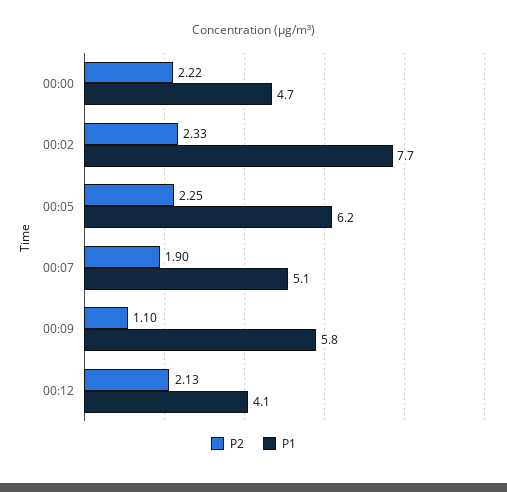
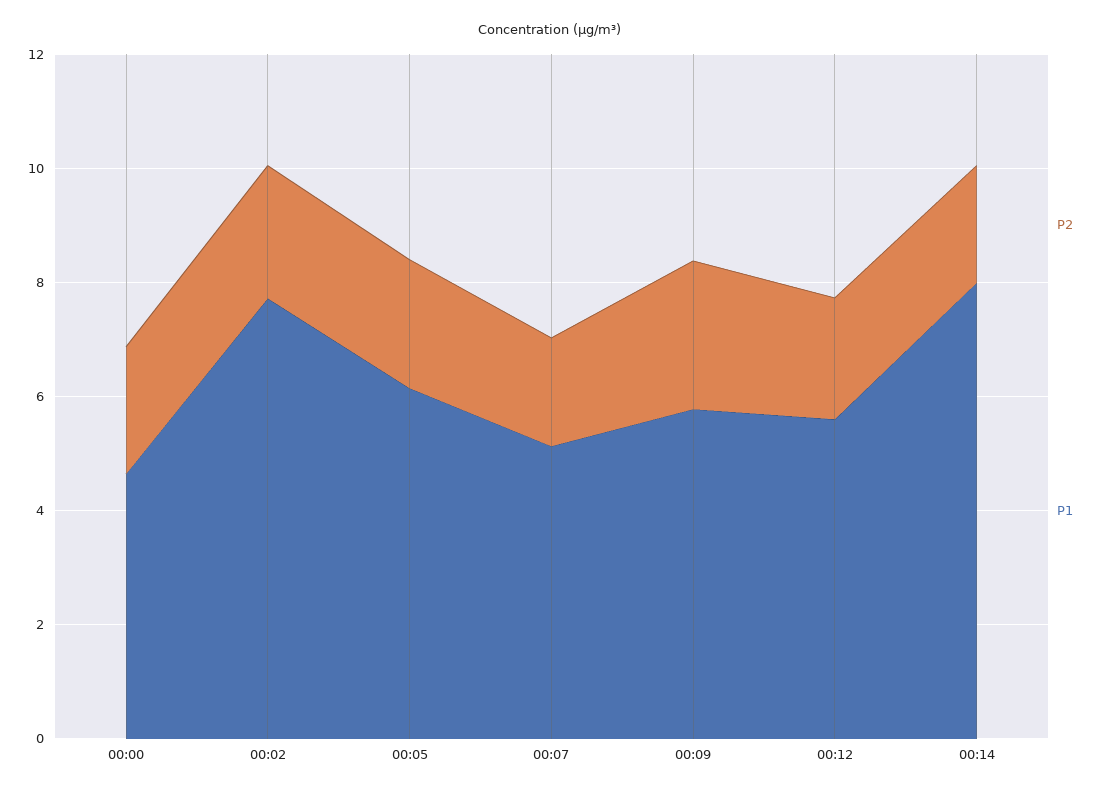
P2, 00:09: 1.1 -> 2.5
P1, 00:12: 4.1 -> 5.5
P2, 00:14: none -> 2
P1, 00:14: none -> 8

